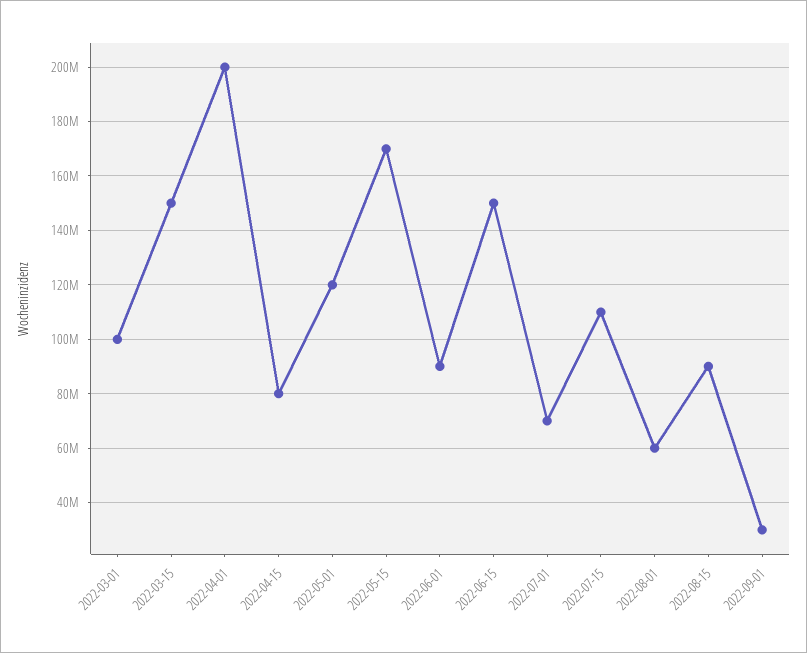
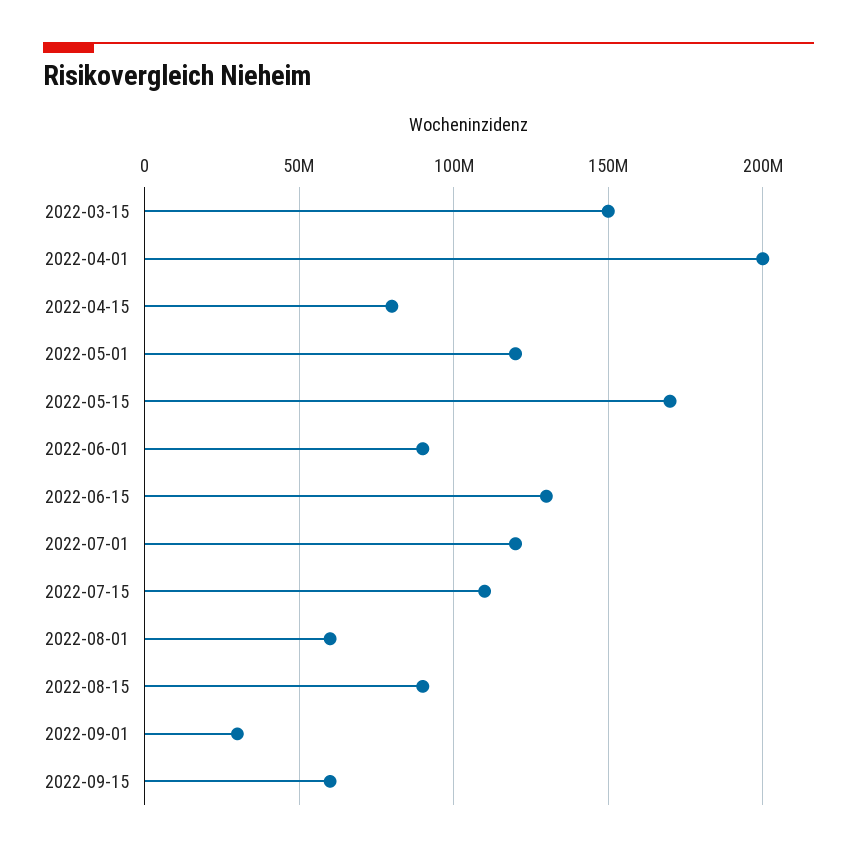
2022-03-01: 100000000 -> none
2022-06-15: 150000000 -> 130000000
2022-07-01: 70000000 -> 120000000
2022-09-15: none -> 60000000

